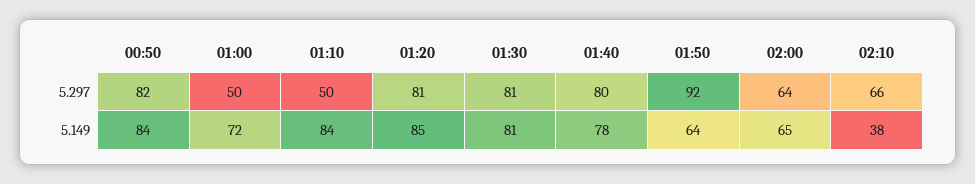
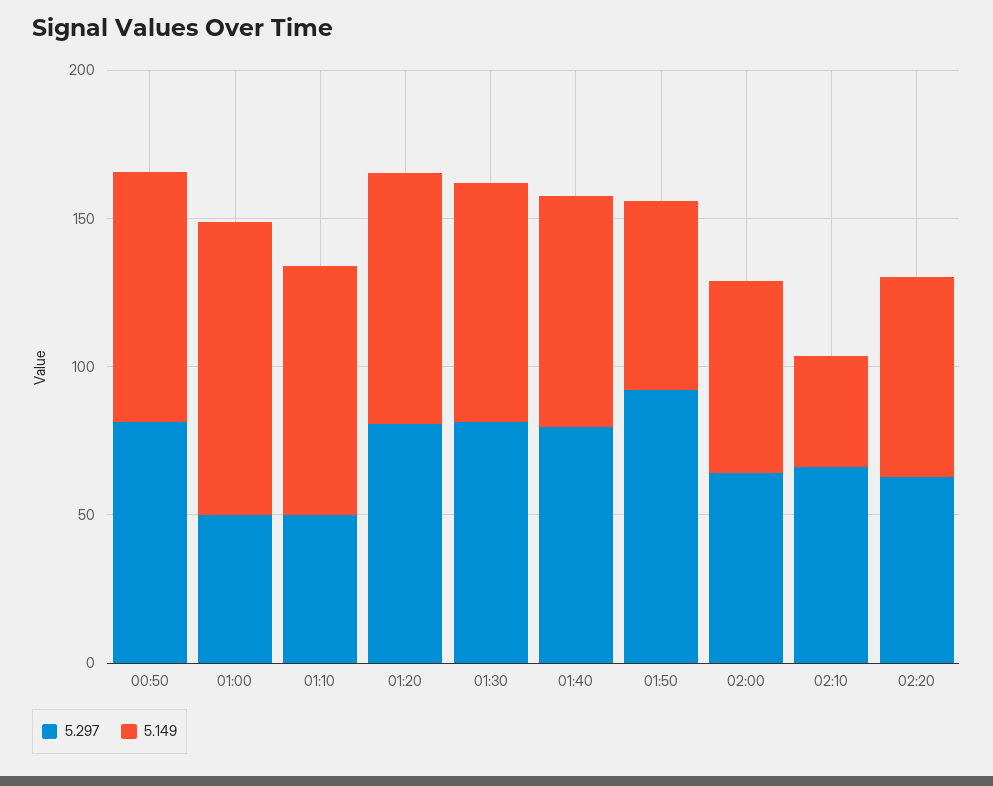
5.149, 01:00: 72 -> 100
5.297, 02:20: none -> 60
5.149, 02:20: none -> 70

